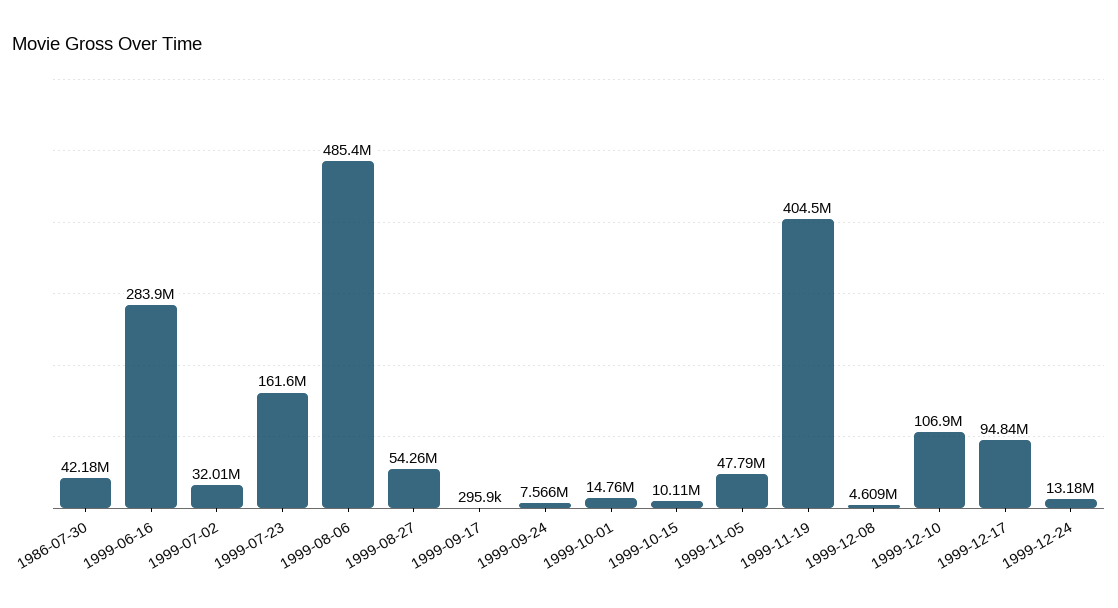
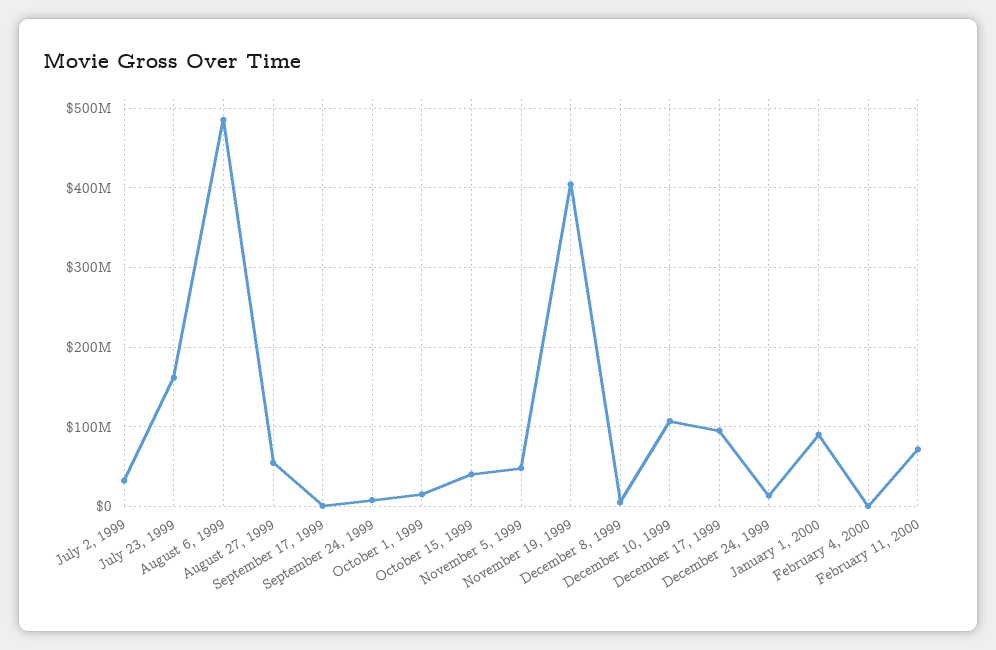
1986-07-30: 42180000 -> none
1999-06-16: 283900000 -> none
1999-10-15: 10110000 -> 40000000
January 1, 2000: none -> 90000000
February 4, 2000: none -> 0
February 11, 2000: none -> 70000000

